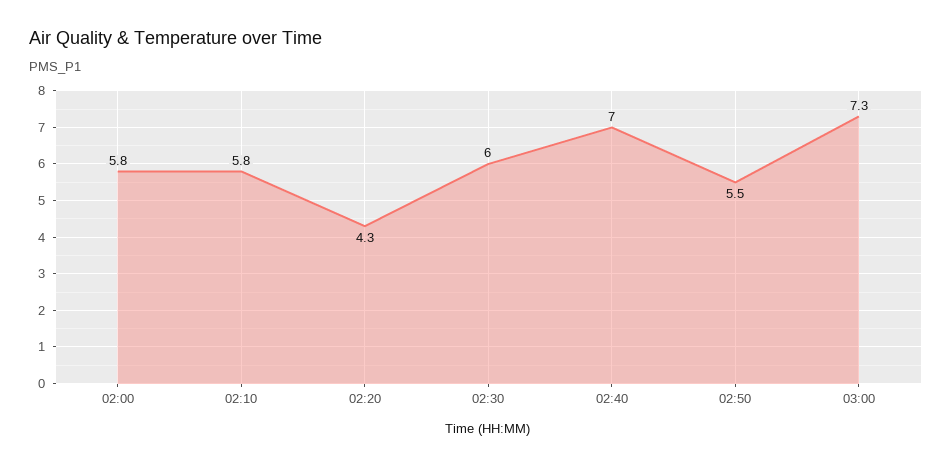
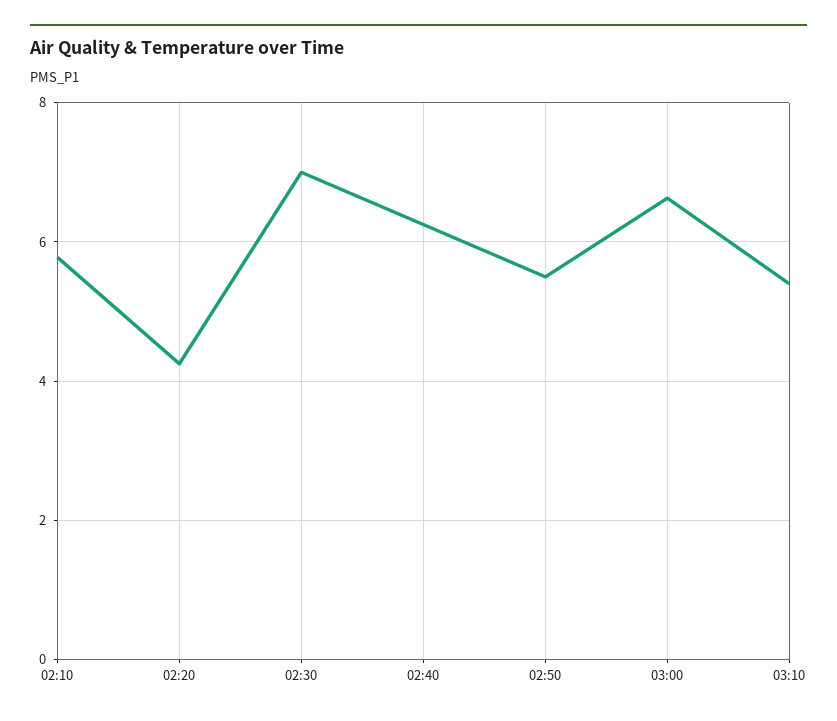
02:00: 5.8 -> none
02:30: 6 -> 7
02:40: 7 -> 6.2
03:00: 7.3 -> 6.6
03:10: none -> 5.4

